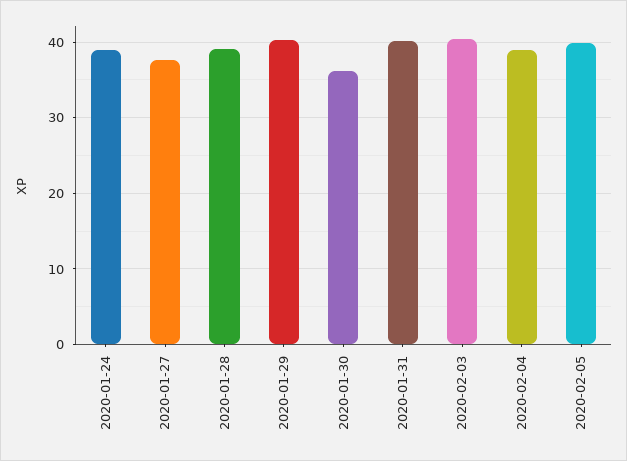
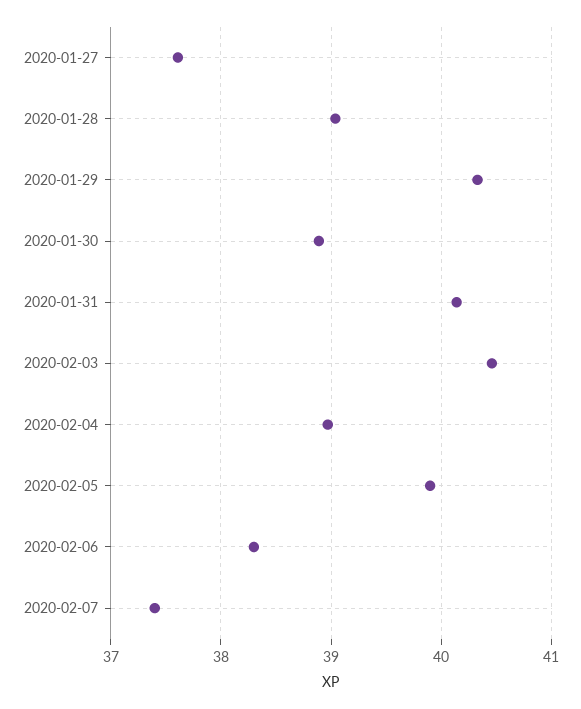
2020-01-24: 39 -> none
2020-01-30: 36 -> 38.9
2020-02-06: none -> 38.3
2020-02-07: none -> 37.4

